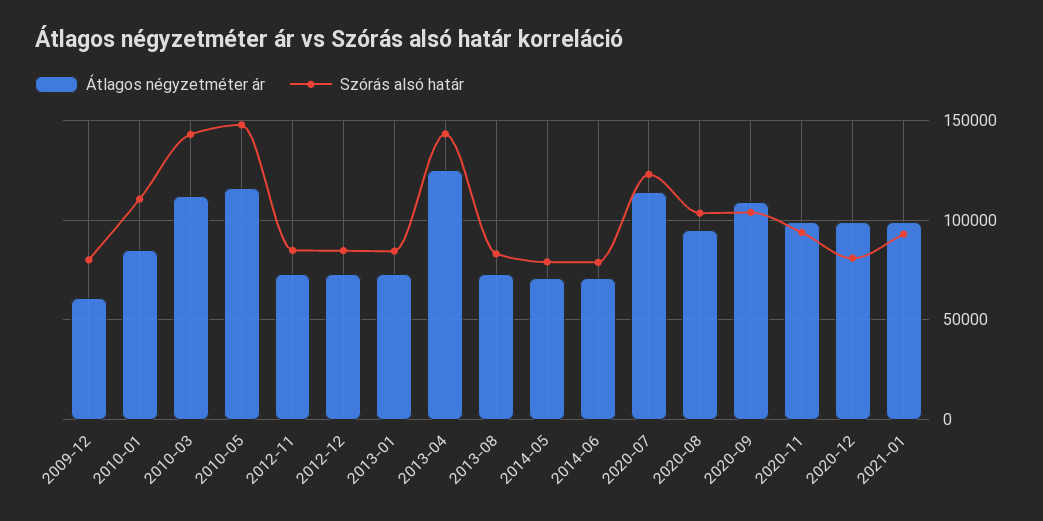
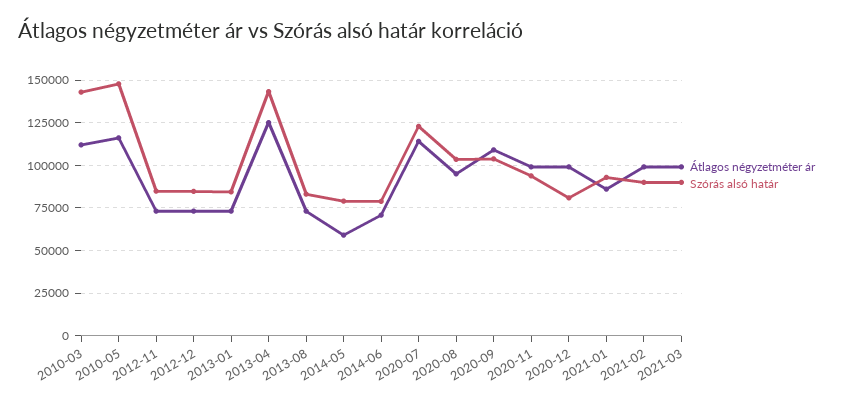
Átlagos négyzetméter ár, 2009-12: 60000 -> none
Szórás alsó határ, 2009-12: 80000 -> none
Átlagos négyzetméter ár, 2010-01: 85000 -> none
Szórás alsó határ, 2010-01: 110000 -> none
Átlagos négyzetméter ár, 2014-05: 70000 -> 60000
Átlagos négyzetméter ár, 2021-01: 100000 -> 85000
Átlagos négyzetméter ár, 2021-02: none -> 100000
Szórás alsó határ, 2021-02: none -> 90000
Átlagos négyzetméter ár, 2021-03: none -> 100000
Szórás alsó határ, 2021-03: none -> 90000

